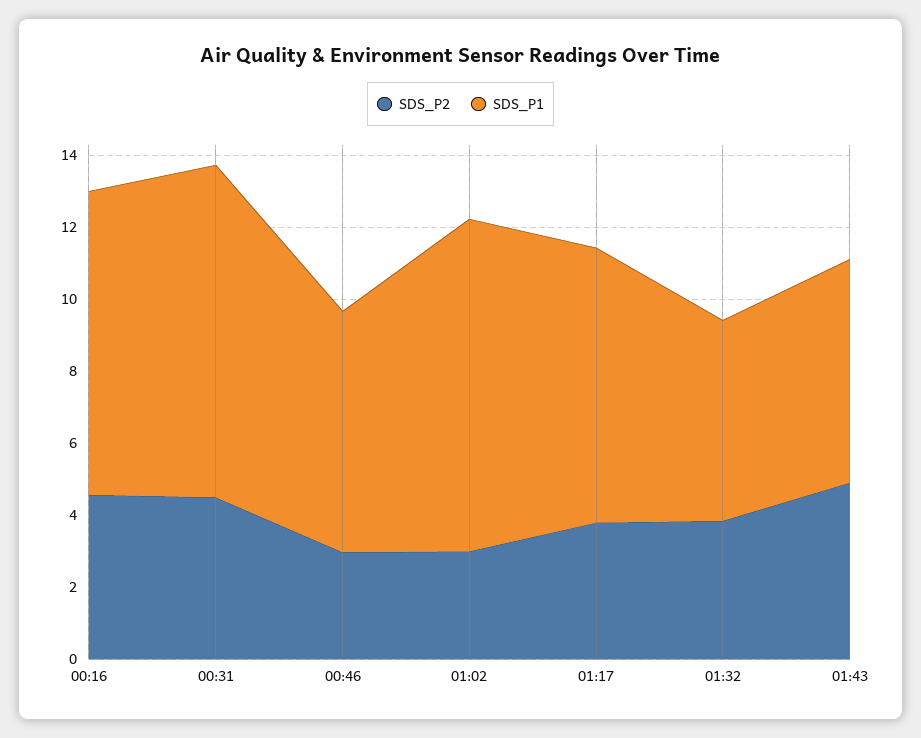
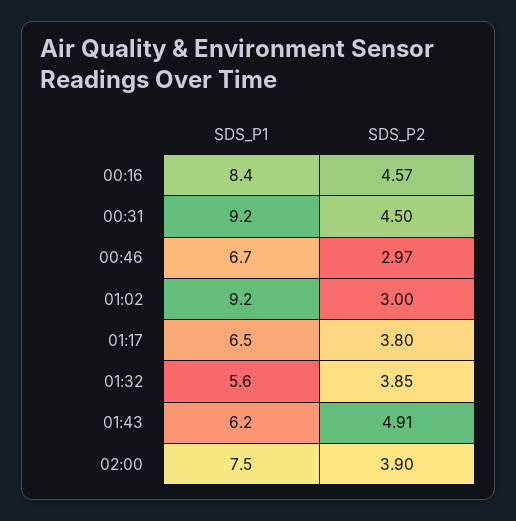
SDS_P1, 01:17: 7.5 -> 6.5
SDS_P1, 02:00: none -> 7.5
SDS_P2, 02:00: none -> 3.9

